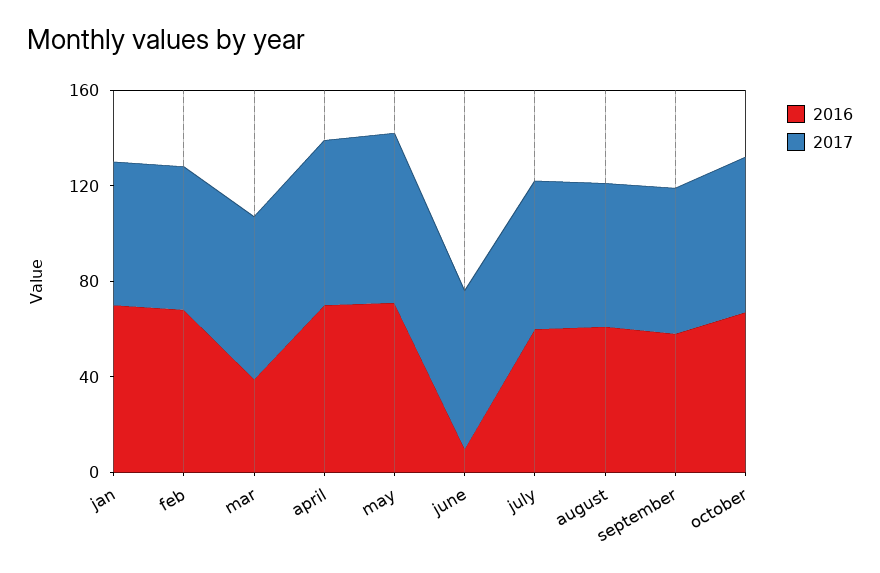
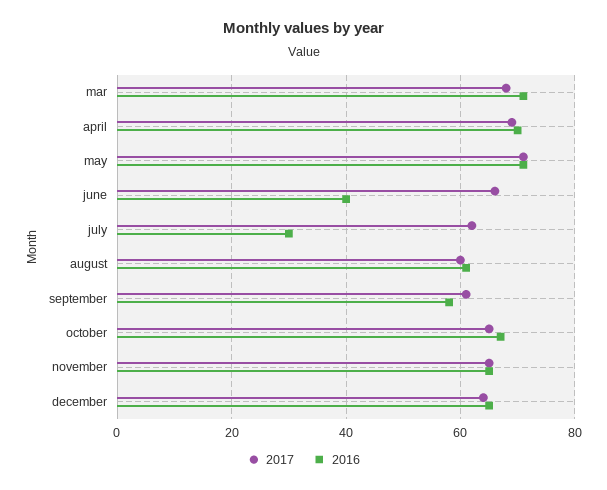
2016, jan: 70 -> none
2017, jan: 60 -> none
2016, feb: 70 -> none
2017, feb: 60 -> none
2016, mar: 40 -> 70
2016, june: 10 -> 40
2016, july: 60 -> 30
2017, november: none -> 65
2016, november: none -> 65
2017, december: none -> 65
2016, december: none -> 65

